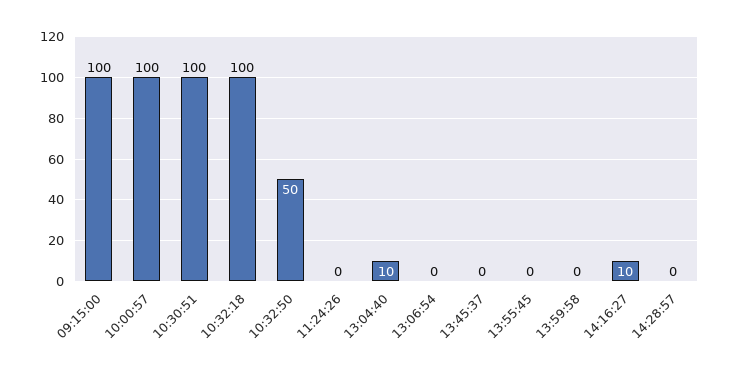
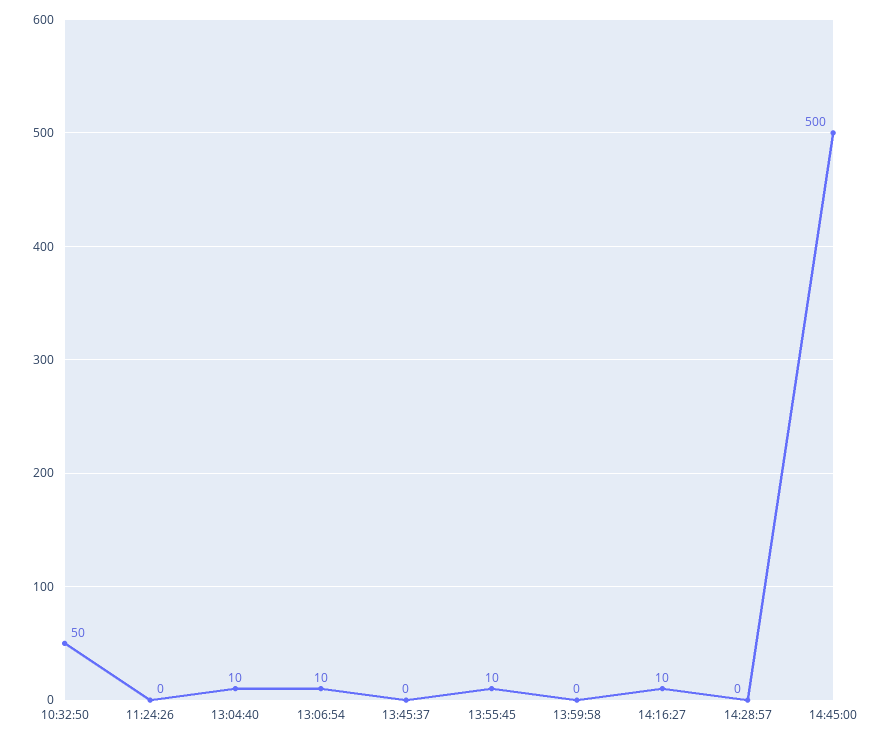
09:15:00: 100 -> none
10:00:57: 100 -> none
10:30:51: 100 -> none
10:32:18: 100 -> none
13:06:54: 0 -> 10
13:55:45: 0 -> 10
14:45:00: none -> 500

